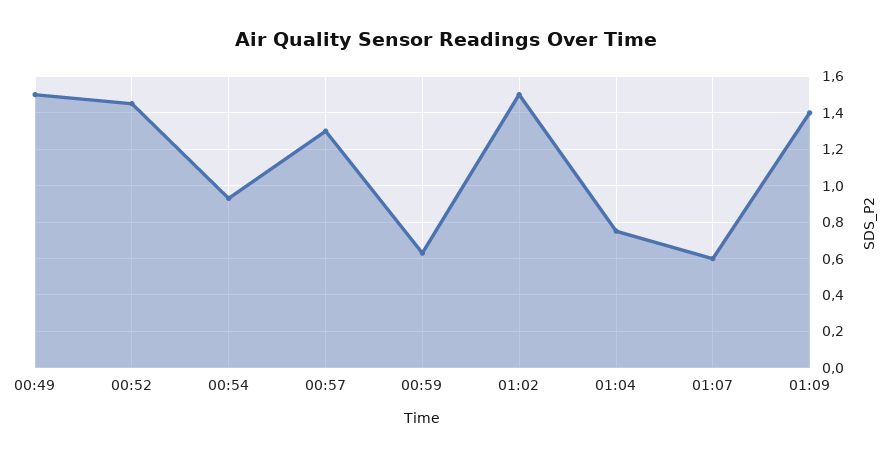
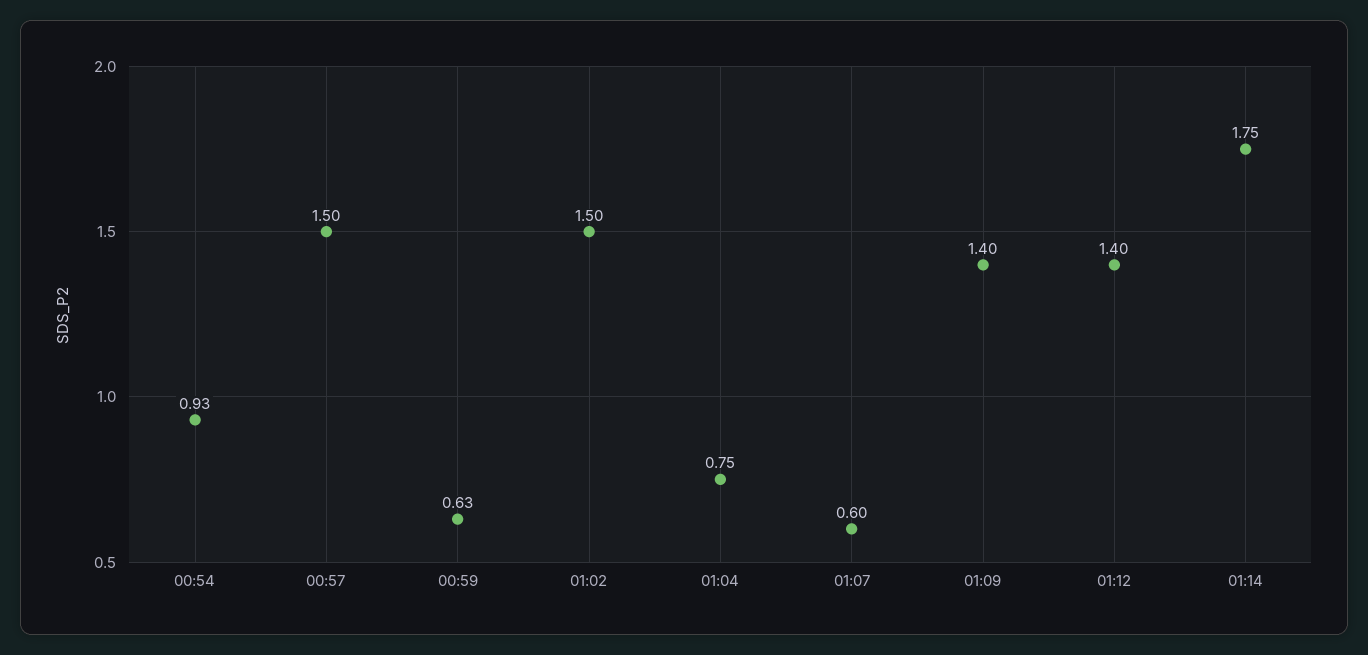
00:49: 1.5 -> none
00:52: 1.45 -> none
00:57: 1.3 -> 1.5
01:12: none -> 1.4
01:14: none -> 1.75

